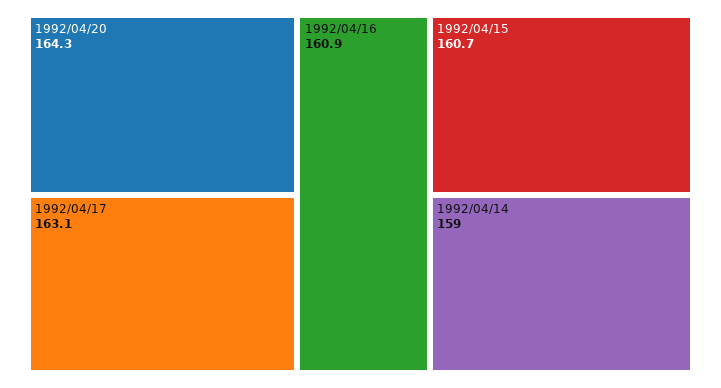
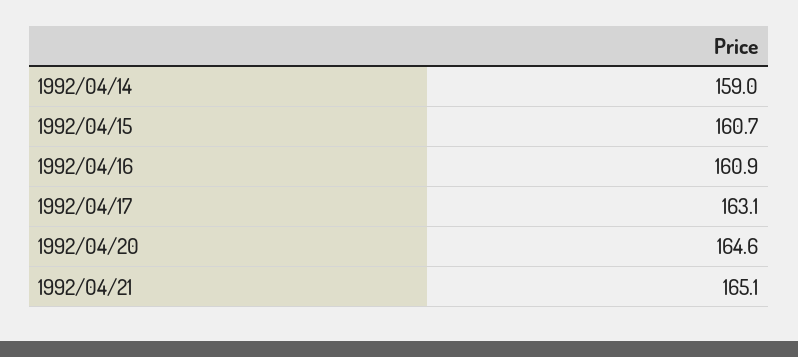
1992/04/20: 164.3 -> 164.6
1992/04/21: none -> 165.1

